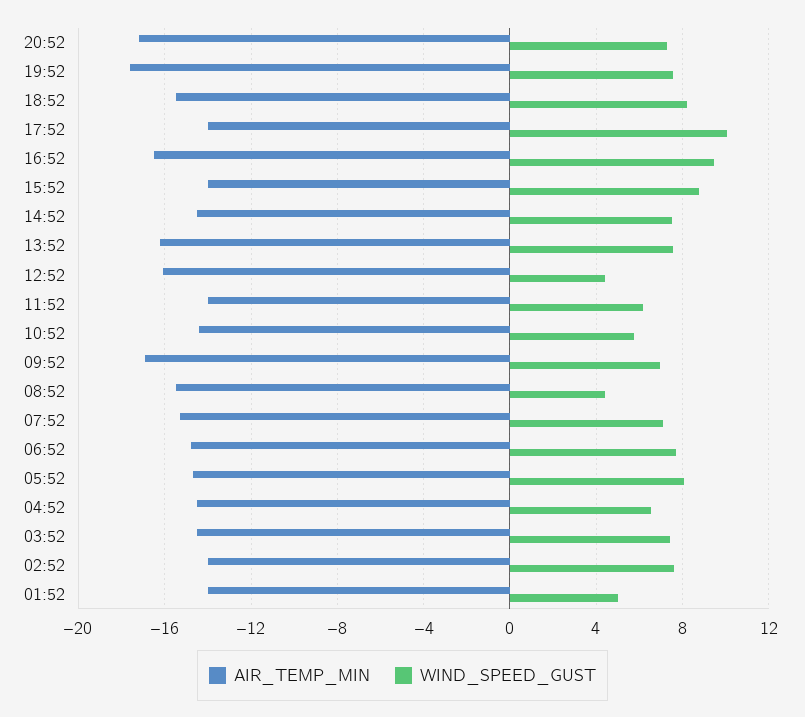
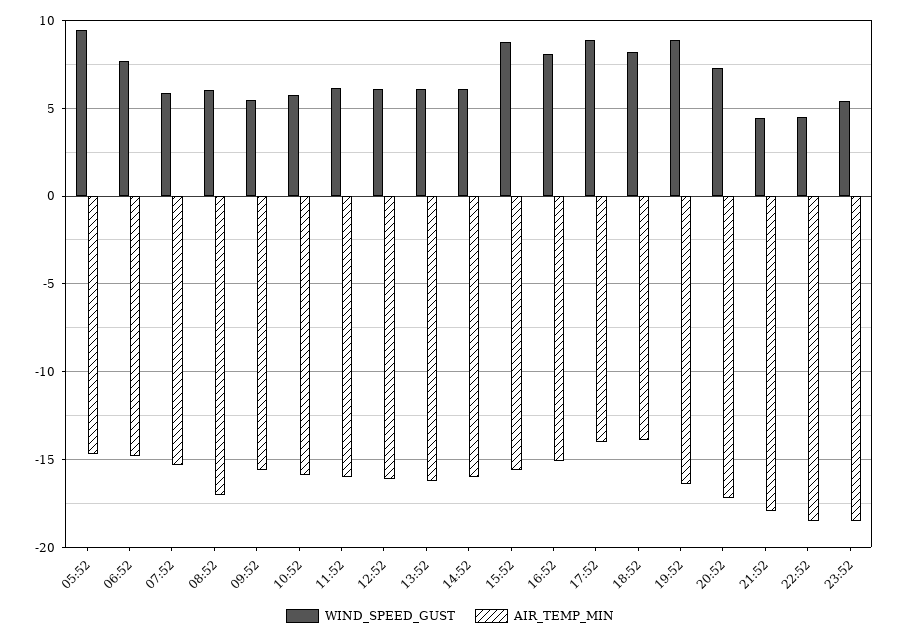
AIR_TEMP_MIN, 19:52: -17.5 -> -16.5
WIND_SPEED_GUST, 19:52: 7.5 -> 9
AIR_TEMP_MIN, 18:52: -15.5 -> -14
WIND_SPEED_GUST, 17:52: 10 -> 9
AIR_TEMP_MIN, 16:52: -16.5 -> -15
WIND_SPEED_GUST, 16:52: 9.5 -> 8
AIR_TEMP_MIN, 15:52: -14 -> -15.5
AIR_TEMP_MIN, 14:52: -14.5 -> -16
WIND_SPEED_GUST, 14:52: 7.5 -> 6
WIND_SPEED_GUST, 13:52: 7.5 -> 6
WIND_SPEED_GUST, 12:52: 4.5 -> 6
AIR_TEMP_MIN, 11:52: -14 -> -16
AIR_TEMP_MIN, 10:52: -14.5 -> -16
AIR_TEMP_MIN, 09:52: -17 -> -15.5
WIND_SPEED_GUST, 09:52: 7 -> 5.5
AIR_TEMP_MIN, 08:52: -15.5 -> -17
WIND_SPEED_GUST, 08:52: 4.5 -> 6
WIND_SPEED_GUST, 07:52: 7 -> 6
WIND_SPEED_GUST, 05:52: 8 -> 9.5
AIR_TEMP_MIN, 04:52: -14.5 -> none
WIND_SPEED_GUST, 04:52: 6.5 -> none
AIR_TEMP_MIN, 03:52: -14.5 -> none
WIND_SPEED_GUST, 03:52: 7.5 -> none
AIR_TEMP_MIN, 02:52: -14 -> none
WIND_SPEED_GUST, 02:52: 7.5 -> none
AIR_TEMP_MIN, 01:52: -14 -> none
WIND_SPEED_GUST, 01:52: 5 -> none
WIND_SPEED_GUST, 21:52: none -> 4.5
AIR_TEMP_MIN, 21:52: none -> -18
WIND_SPEED_GUST, 22:52: none -> 4.5
AIR_TEMP_MIN, 22:52: none -> -18.5
WIND_SPEED_GUST, 23:52: none -> 5.5
AIR_TEMP_MIN, 23:52: none -> -18.5

